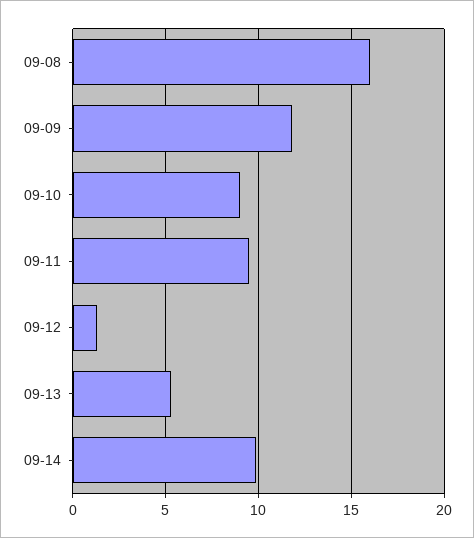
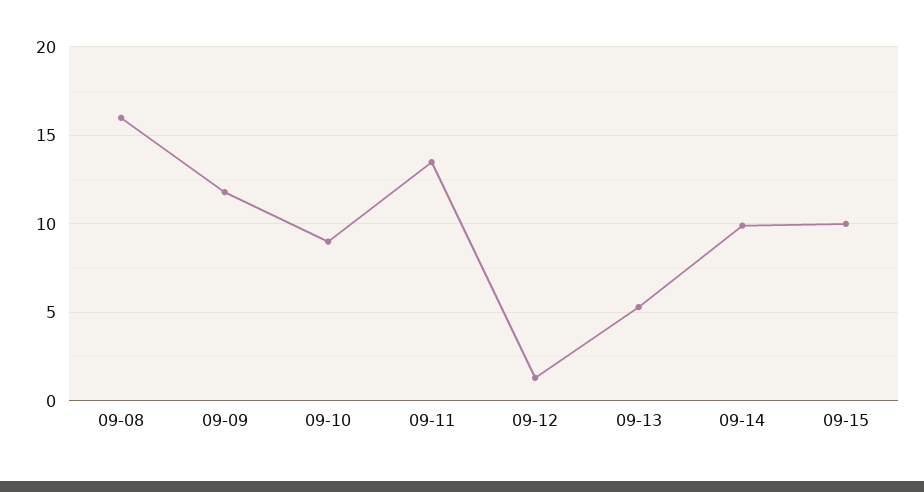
09-11: 9.5 -> 13.5
09-15: none -> 10

